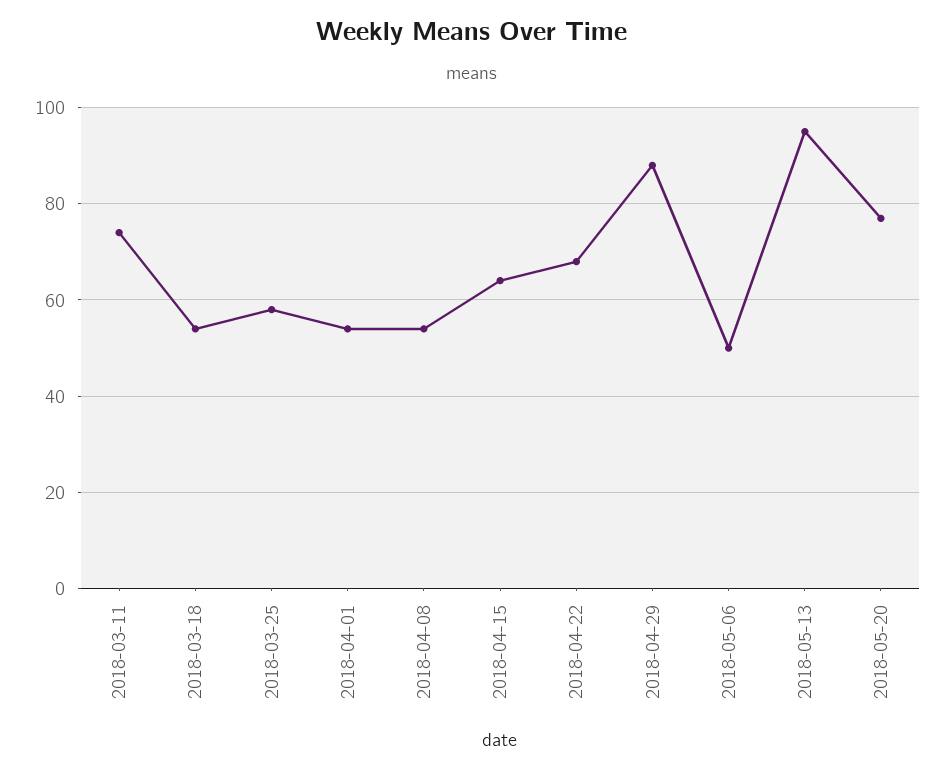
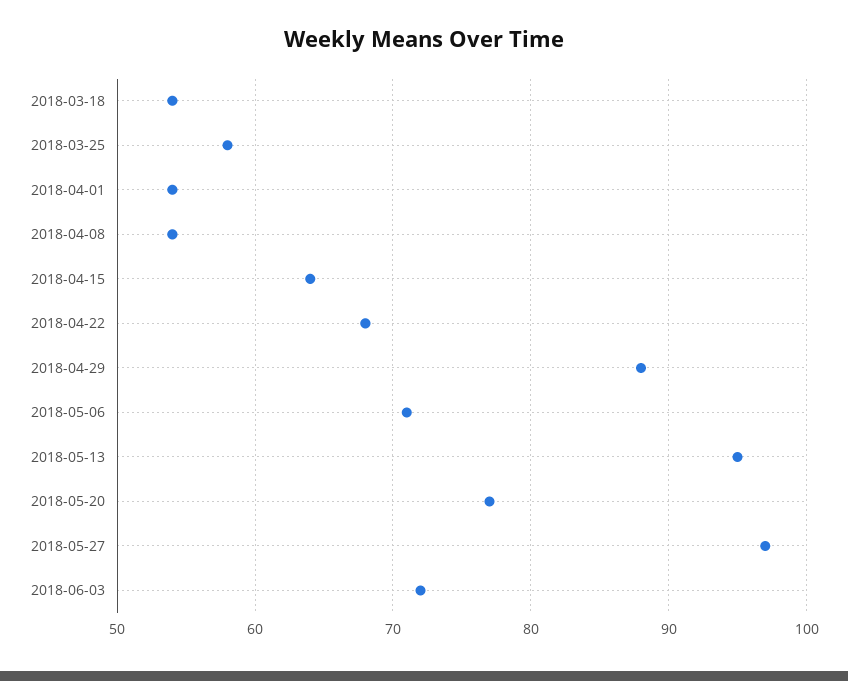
2018-03-11: 75 -> none
2018-05-06: 50 -> 71
2018-05-27: none -> 97
2018-06-03: none -> 72

